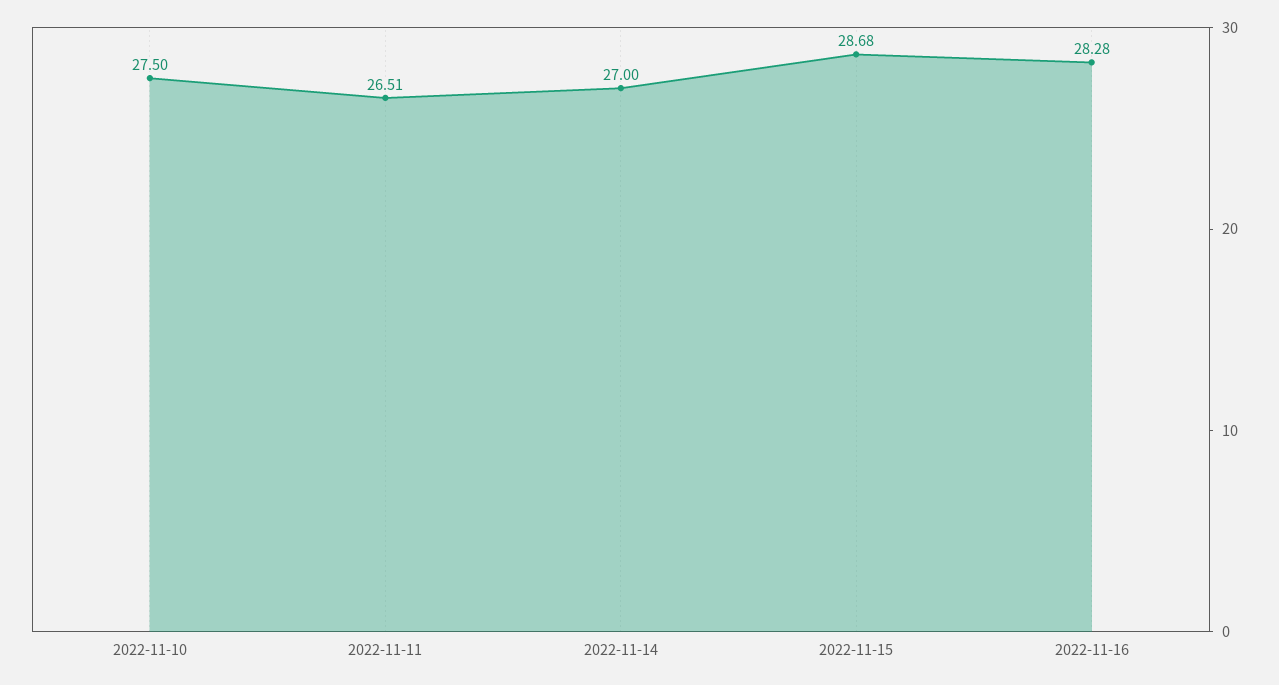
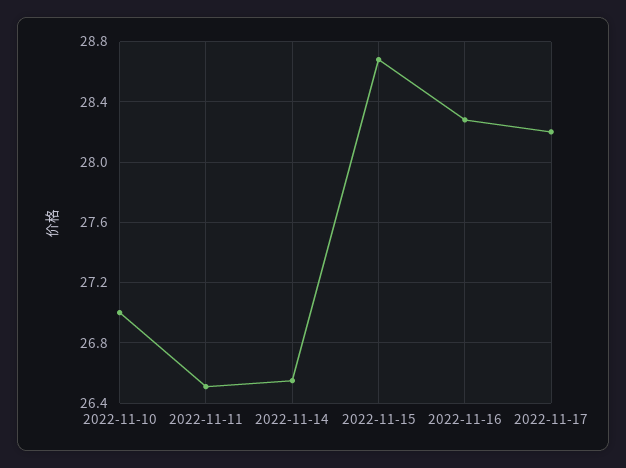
2022-11-10: 27.5 -> 27
2022-11-14: 27 -> 26.55
2022-11-17: none -> 28.2

